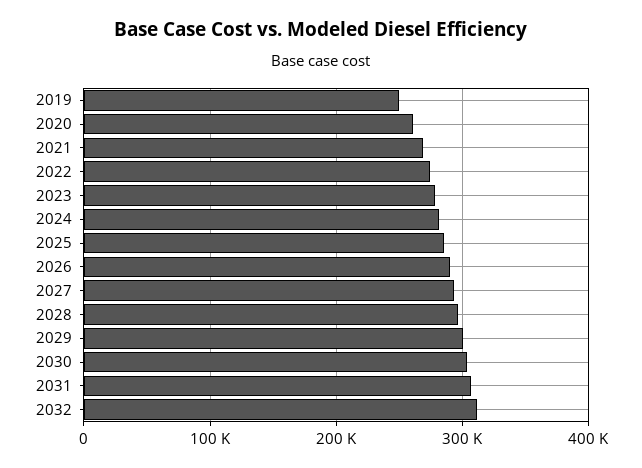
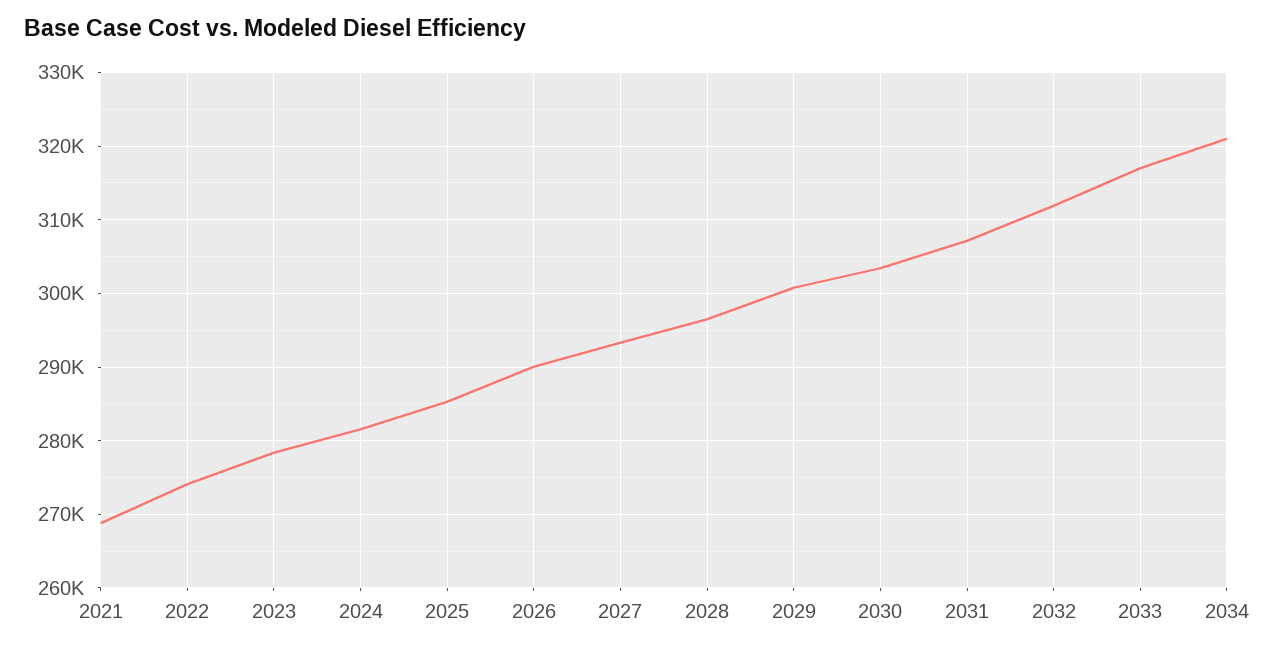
2019: 250000 -> none
2020: 260000 -> none
2033: none -> 317000
2034: none -> 321000

